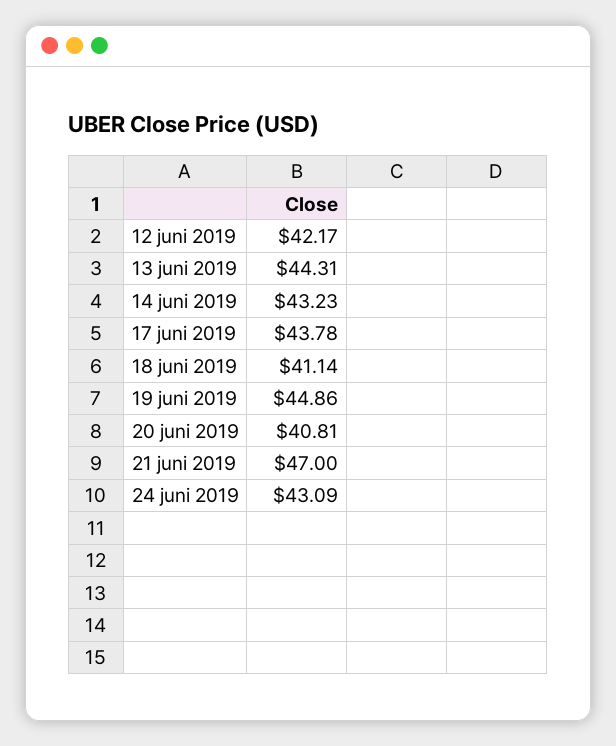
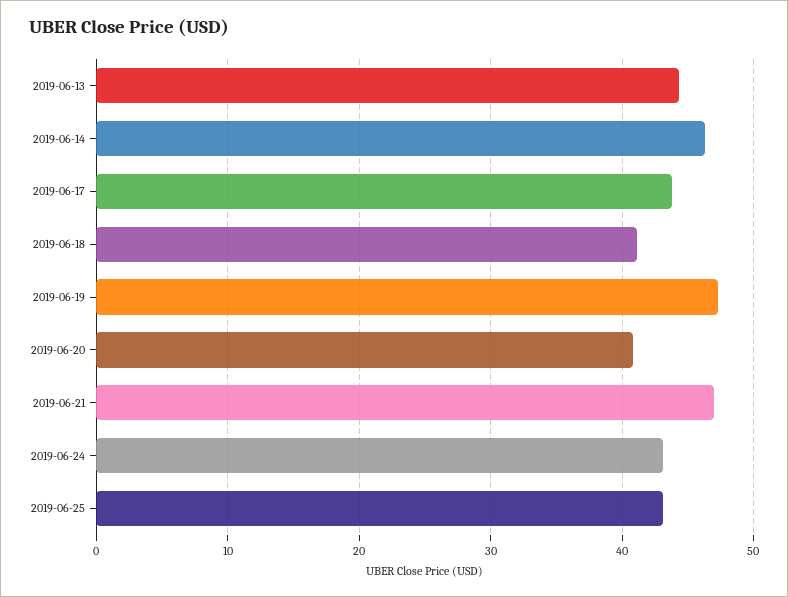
12 juni 2019: 42.17 -> none
14 juni 2019: 43.23 -> 46
19 juni 2019: 44.86 -> 47
2019-06-25: none -> 43

